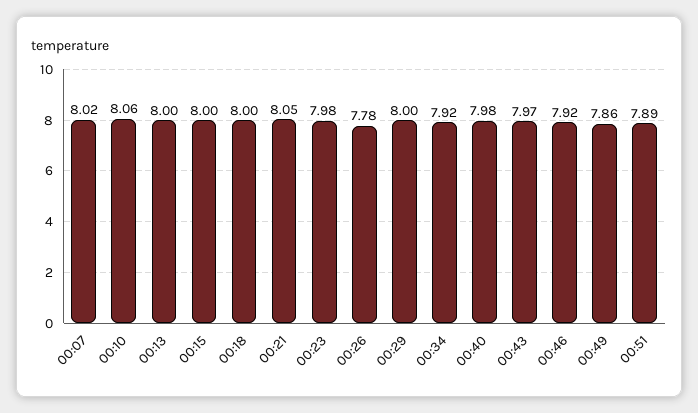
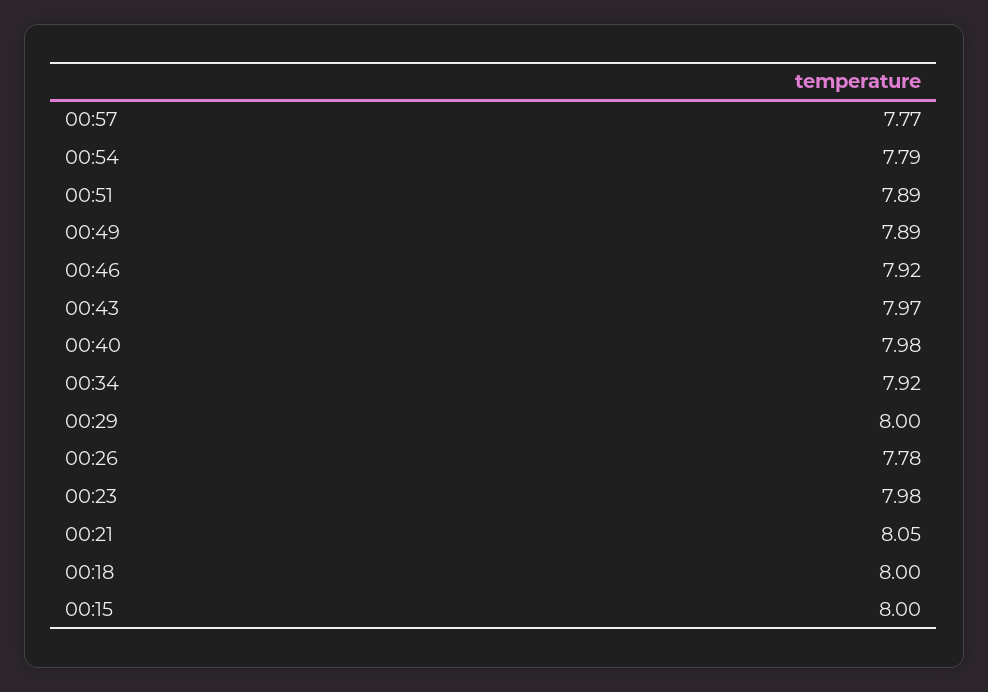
00:07: 8.02 -> none
00:10: 8.06 -> none
00:13: 8 -> none
00:49: 7.86 -> 7.89
00:57: none -> 7.77
00:54: none -> 7.79

